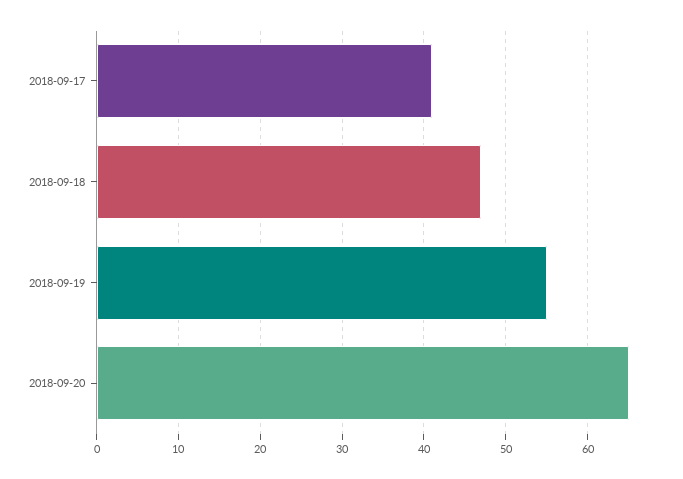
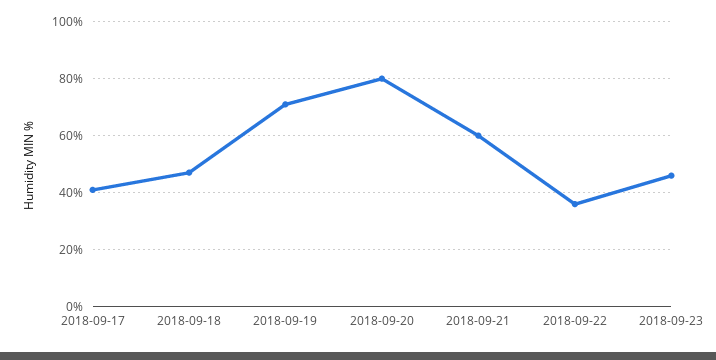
2018-09-19: 55 -> 70
2018-09-20: 65 -> 80
2018-09-21: none -> 60
2018-09-22: none -> 35
2018-09-23: none -> 45

